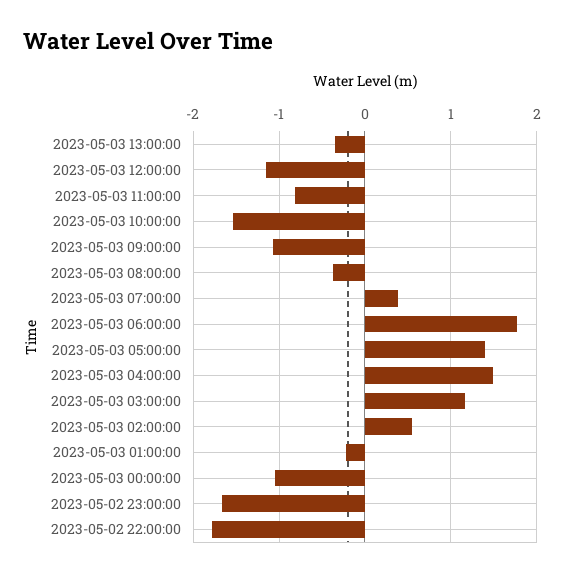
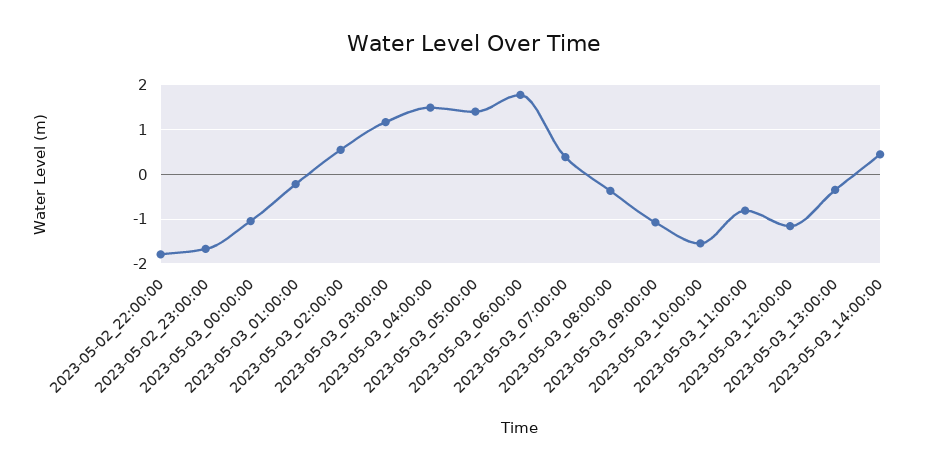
2023-05-03_14:00:00: none -> 0.4

